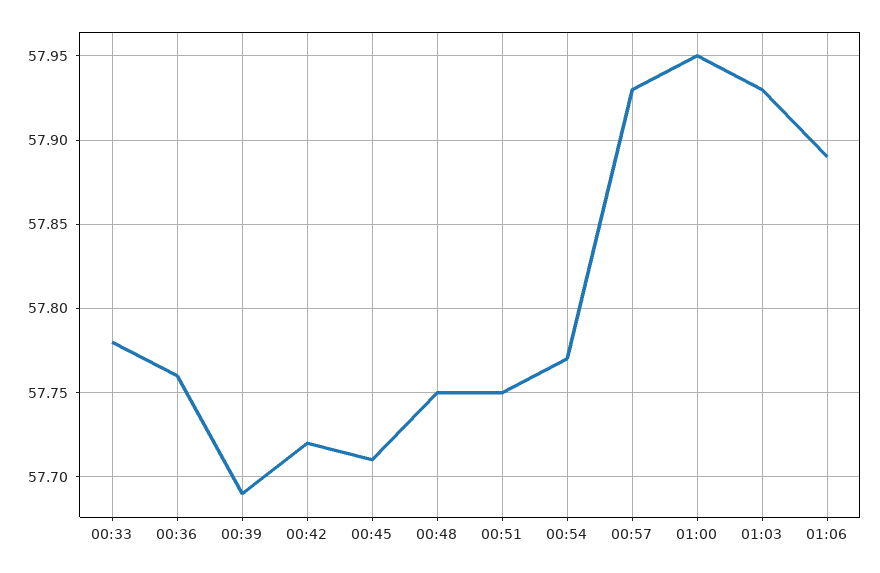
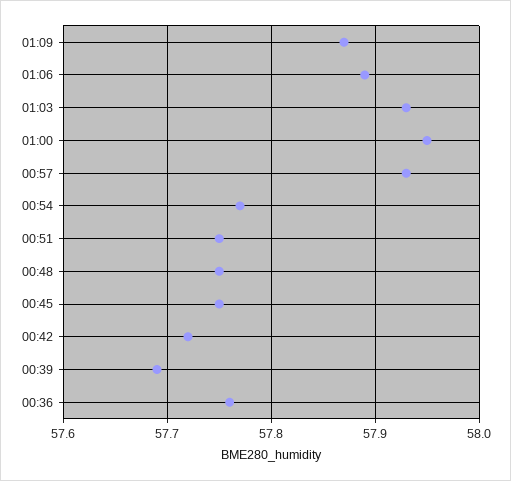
00:33: 57.78 -> none
00:45: 57.71 -> 57.75
01:09: none -> 57.87

